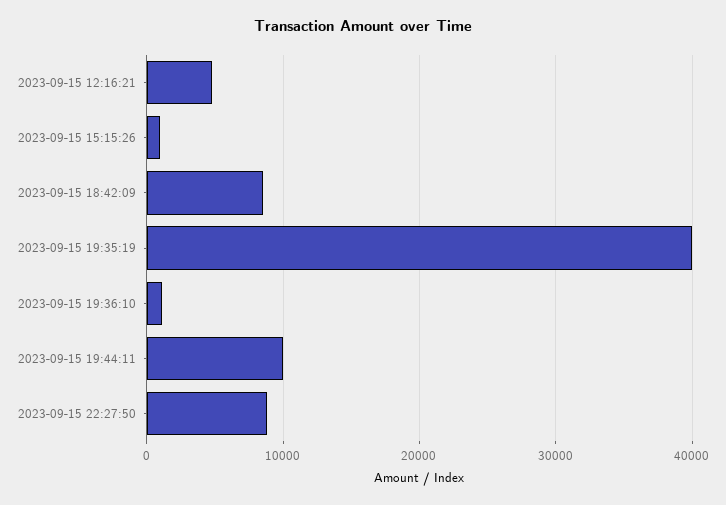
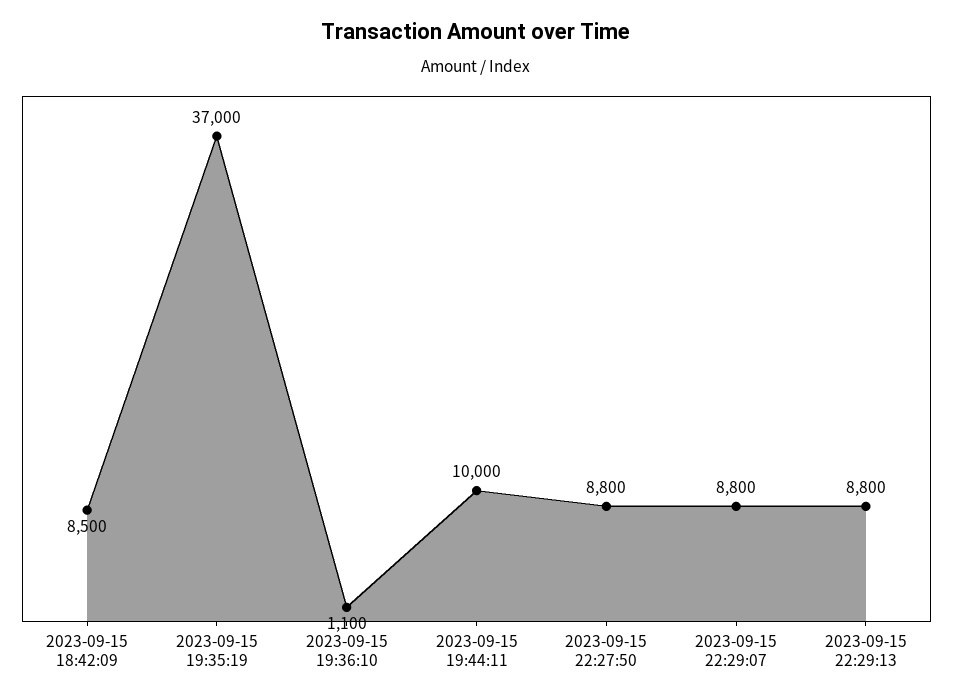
2023-09-15 12:16:21: 5000 -> none
2023-09-15 15:15:26: 1000 -> none
2023-09-15 19:35:19: 40000 -> 37000
2023-09-15 22:29:07: none -> 8800
2023-09-15 22:29:13: none -> 8800

